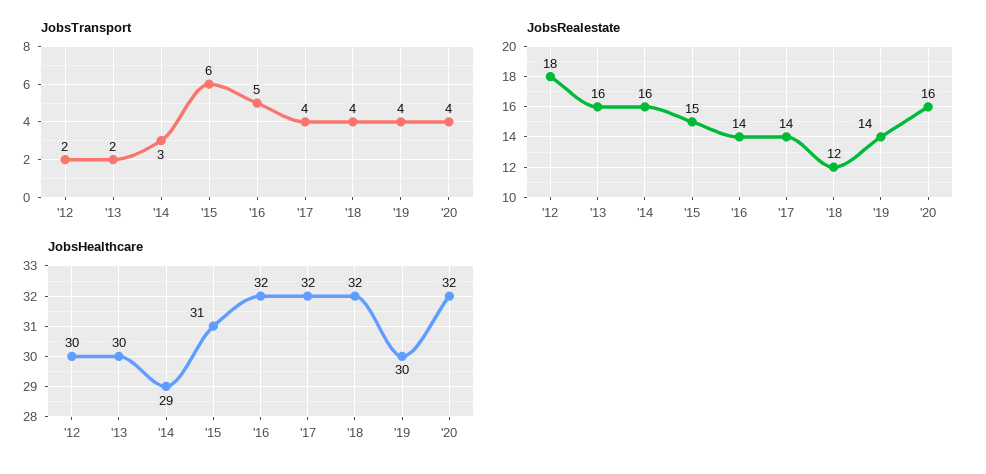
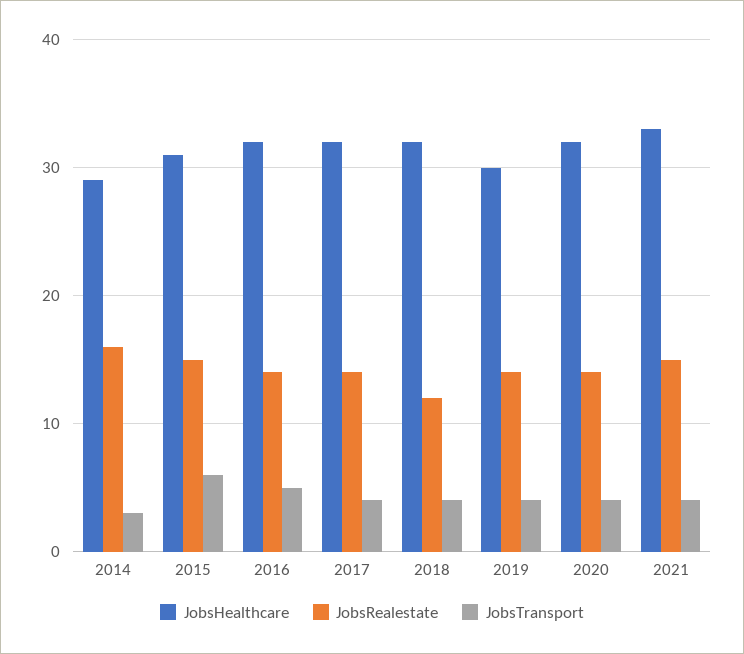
JobsTransport, '12: 2 -> none
JobsTransport, '13: 2 -> none
JobsRealestate, '12: 18 -> none
JobsRealestate, '13: 16 -> none
JobsRealestate, '20: 16 -> 14
JobsHealthcare, '12: 30 -> none
JobsHealthcare, '13: 30 -> none
JobsHealthcare, 2021: none -> 33
JobsRealestate, 2021: none -> 15
JobsTransport, 2021: none -> 4

